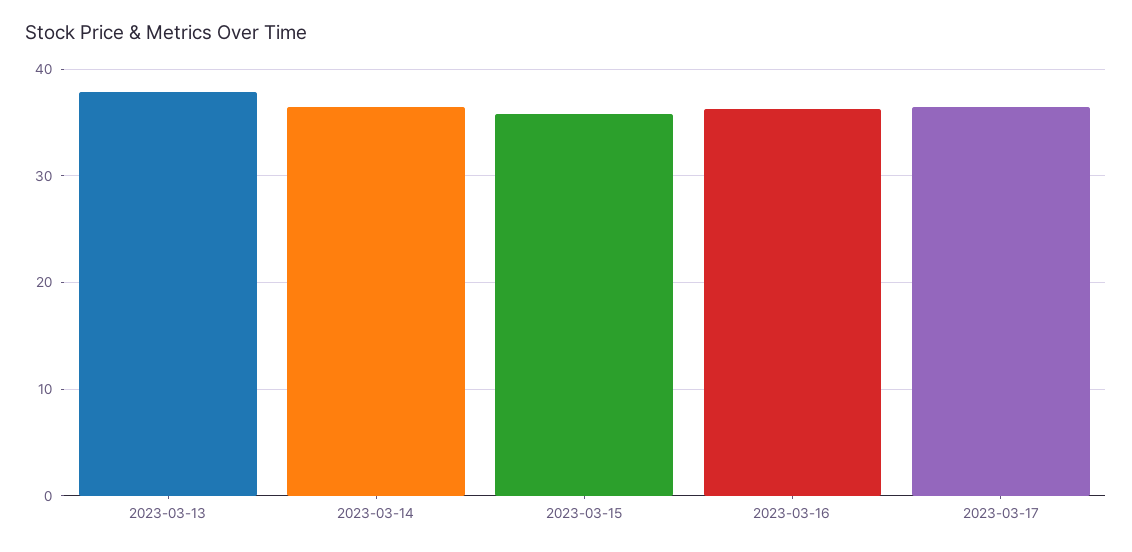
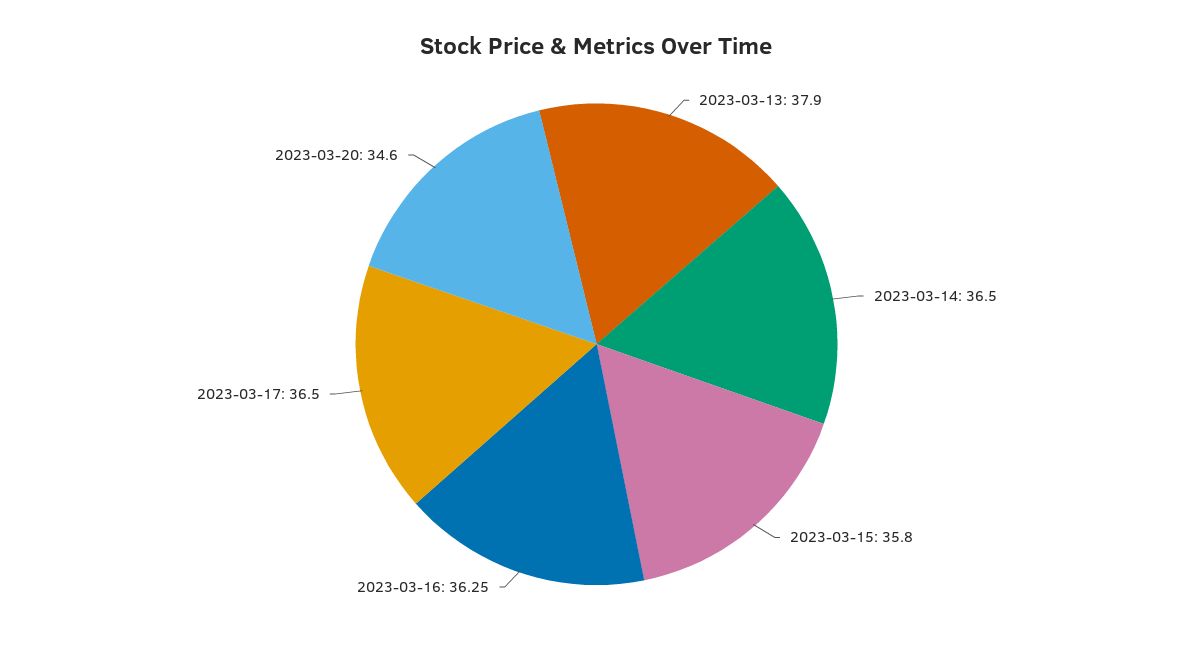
2023-03-20: none -> 34.6

